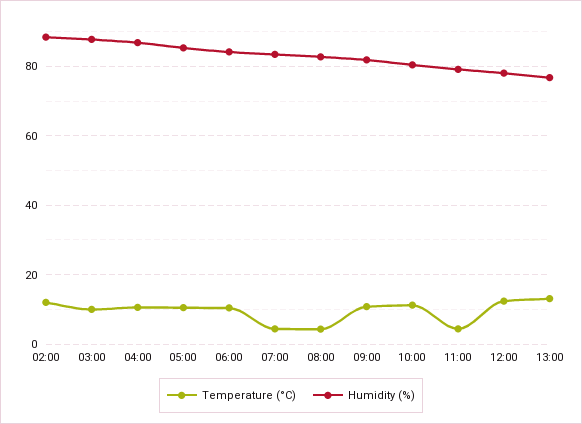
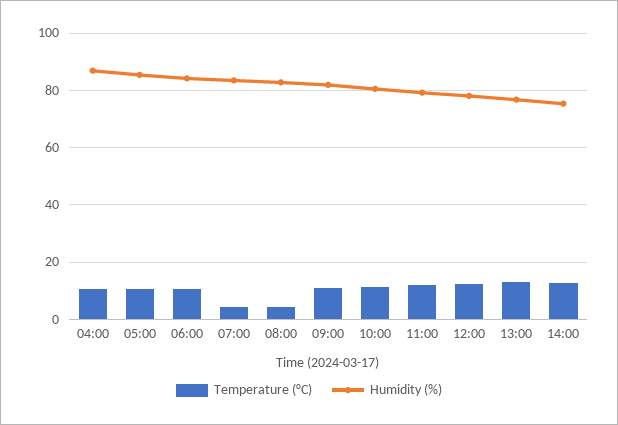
Temperature (°C), 02:00: 12 -> none
Humidity (%), 02:00: 88 -> none
Temperature (°C), 03:00: 10 -> none
Humidity (%), 03:00: 88 -> none
Temperature (°C), 11:00: 4 -> 12.5
Temperature (°C), 14:00: none -> 12.5
Humidity (%), 14:00: none -> 75

